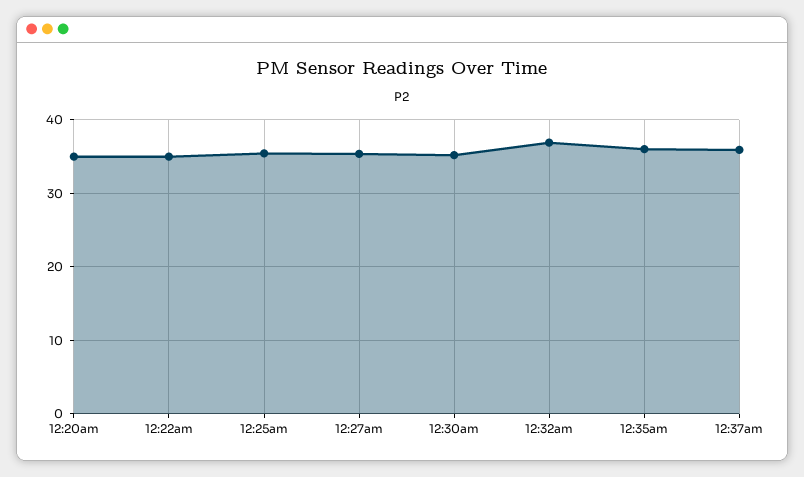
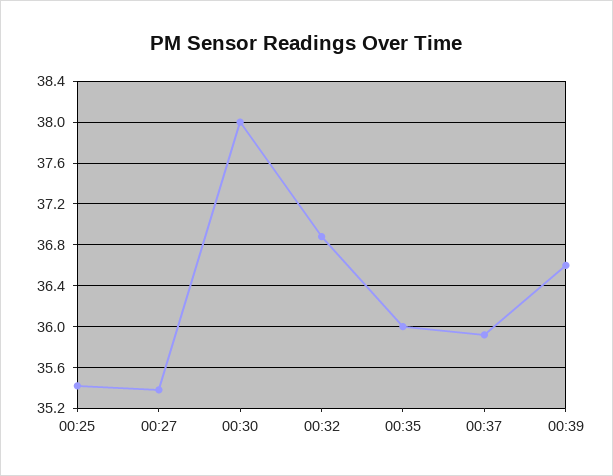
12:20am: 35 -> none
12:22am: 35 -> none
12:30am: 35 -> 38
00:39: none -> 36.6

